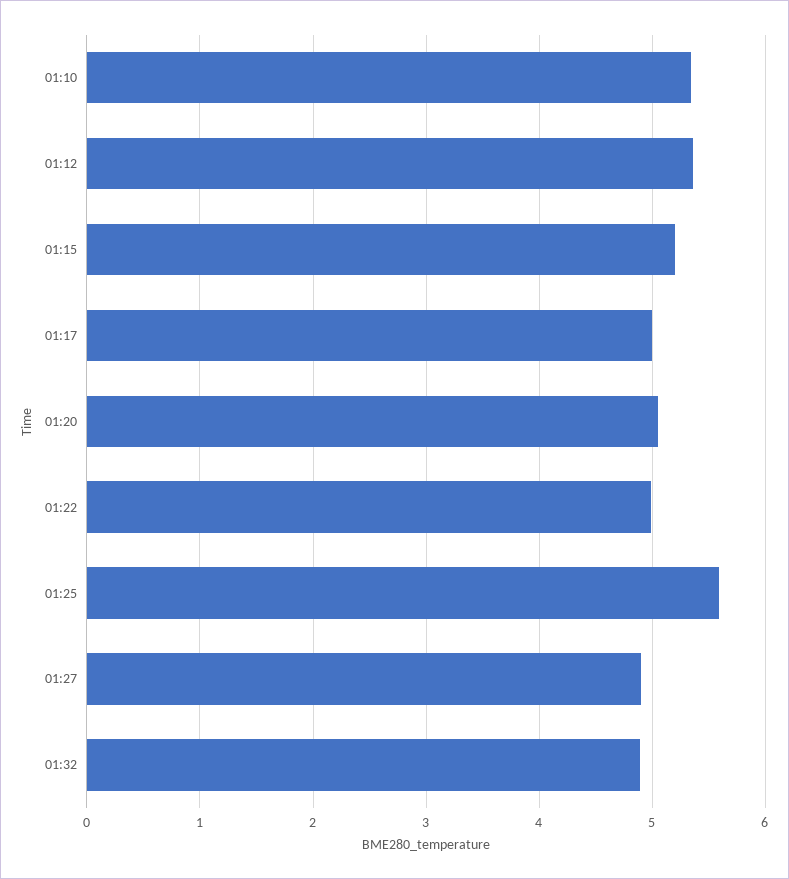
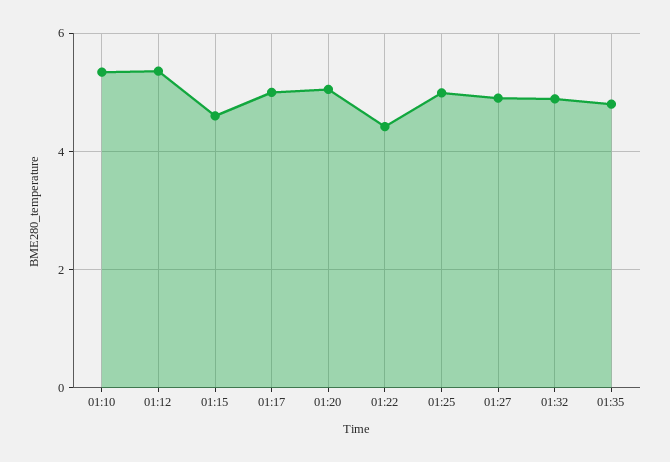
01:15: 5.2 -> 4.6
01:22: 5 -> 4.4
01:25: 5.6 -> 5
01:35: none -> 4.8

